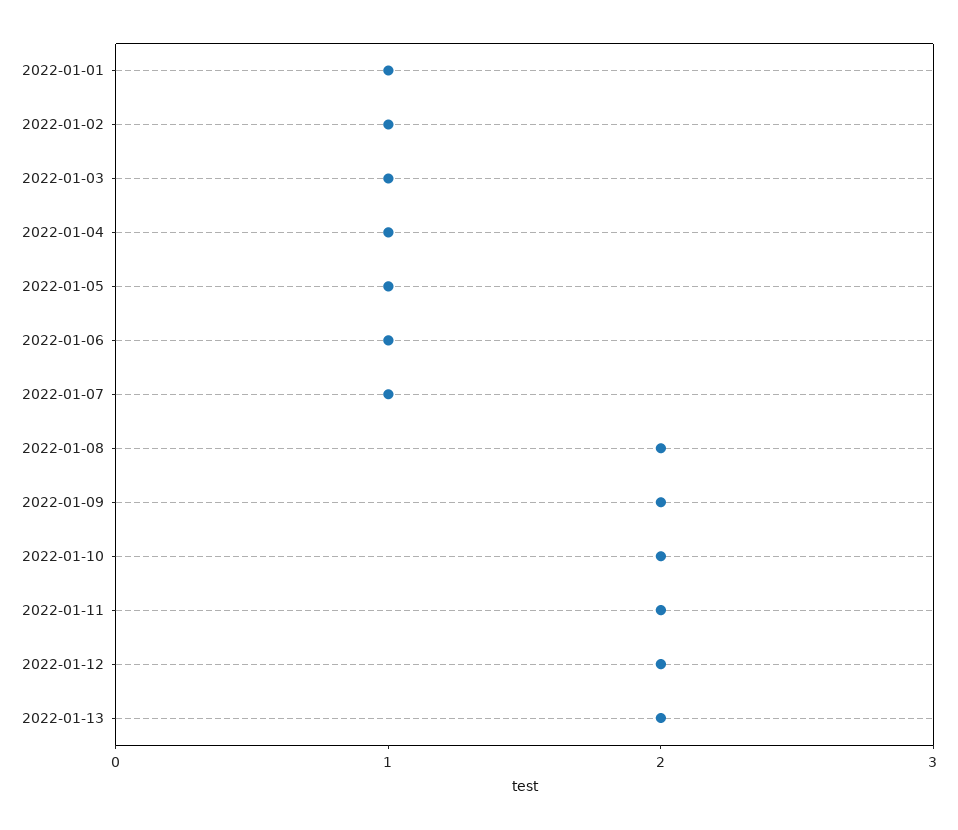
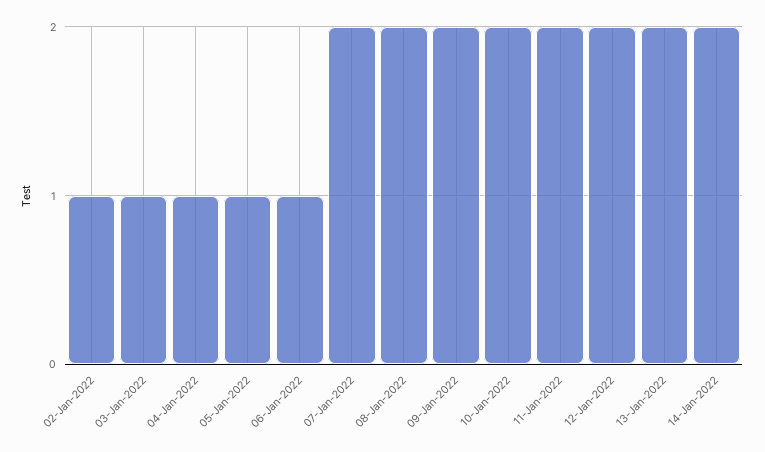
2022-01-01: 1 -> none
2022-01-07: 1 -> 2
14-Jan-2022: none -> 2

